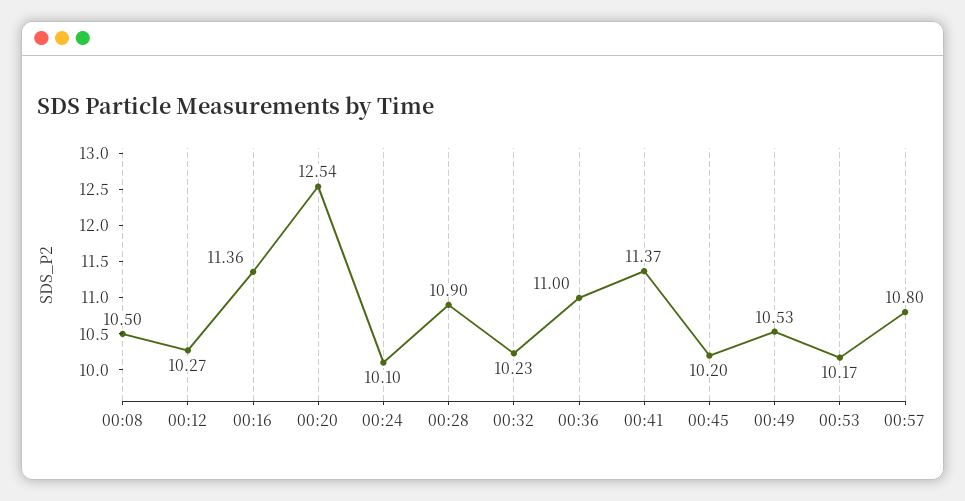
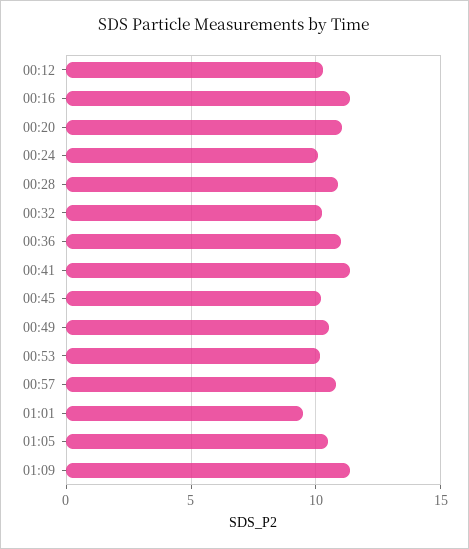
00:08: 10.5 -> none
00:20: 12.54 -> 11
01:01: none -> 9.5
01:05: none -> 10.5
01:09: none -> 11.5

